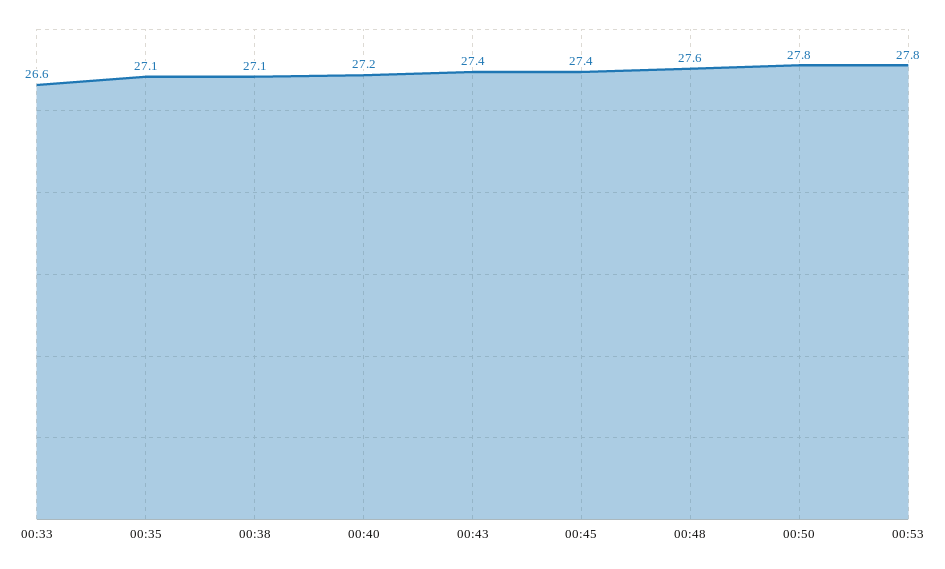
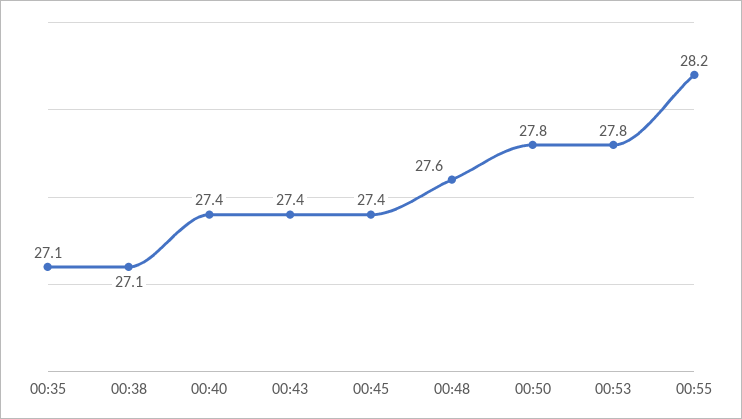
00:33: 26.6 -> none
00:40: 27.2 -> 27.4
00:55: none -> 28.2

